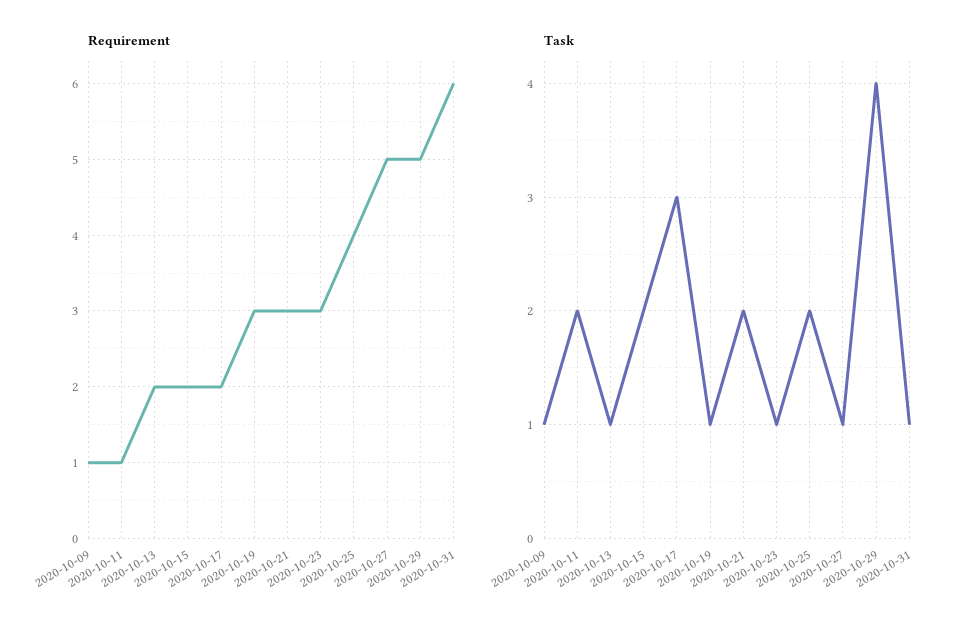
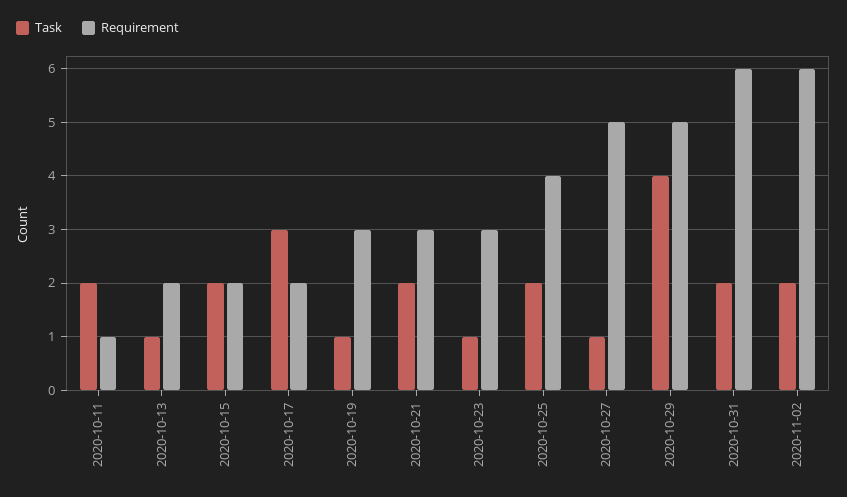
Requirement, 2020-10-09: 1 -> none
Task, 2020-10-09: 1 -> none
Task, 2020-10-31: 1 -> 2
Task, 2020-11-02: none -> 2
Requirement, 2020-11-02: none -> 6

